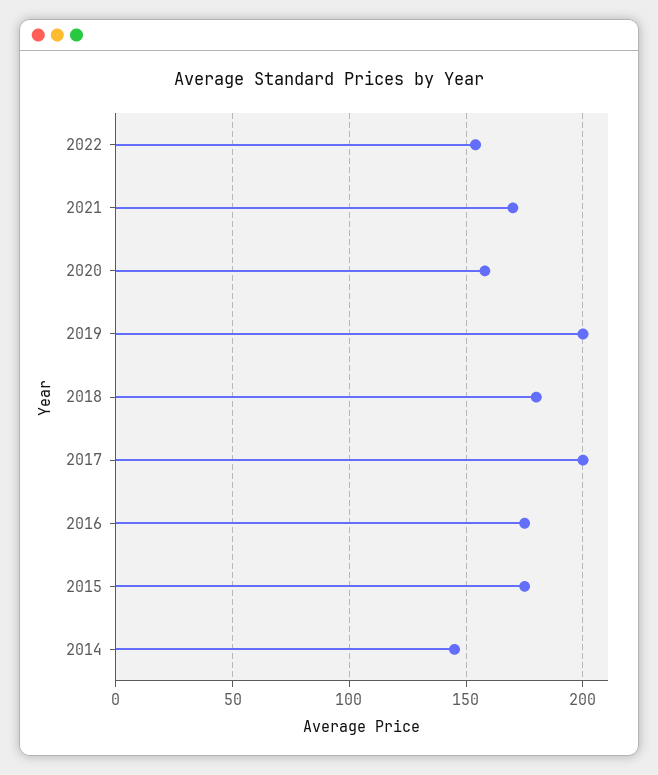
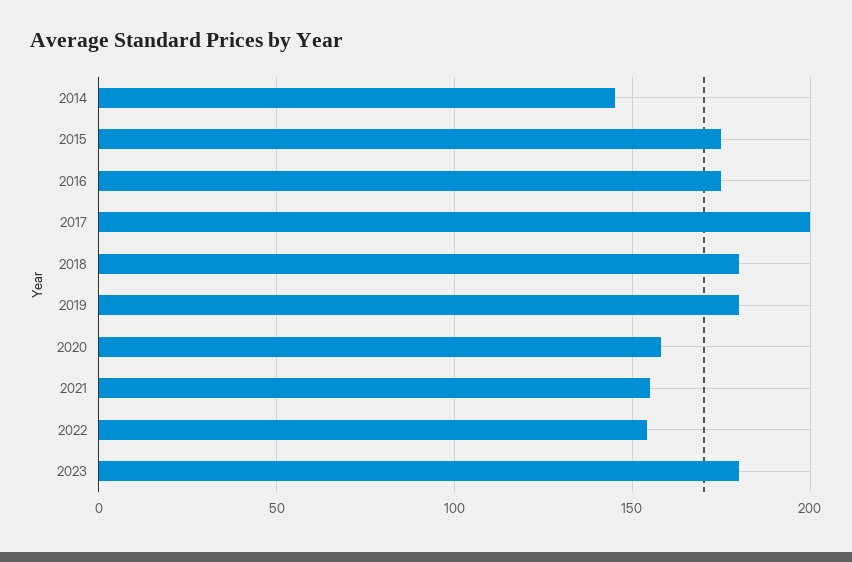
2021: 170 -> 155
2019: 200 -> 180
2023: none -> 180

